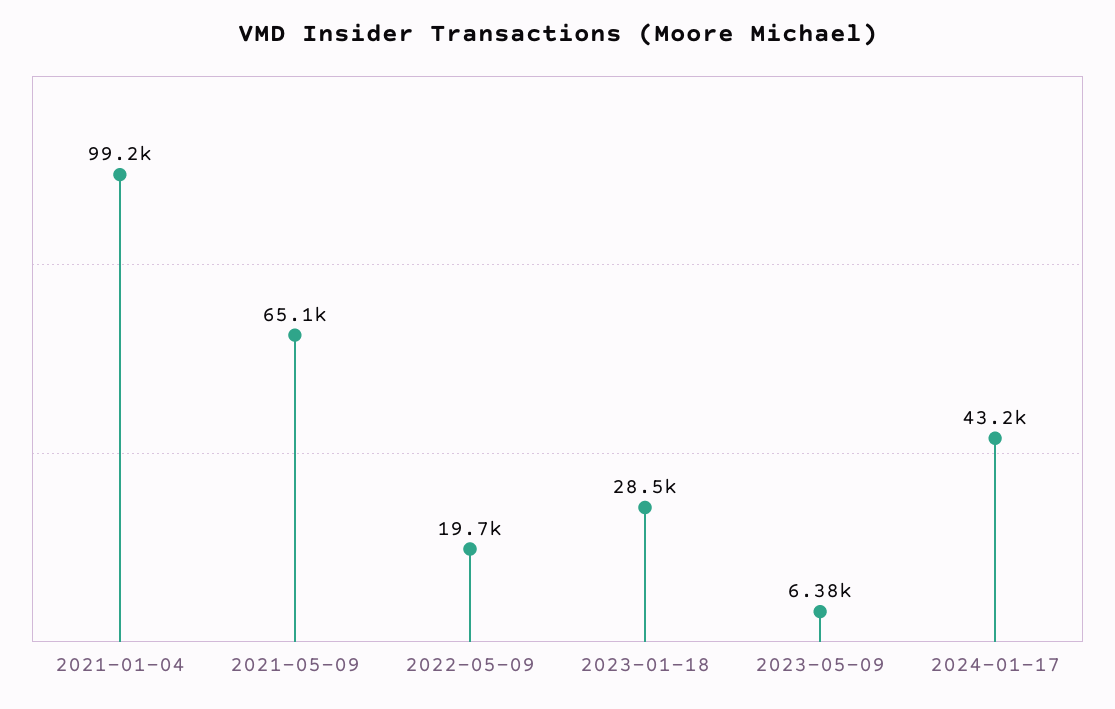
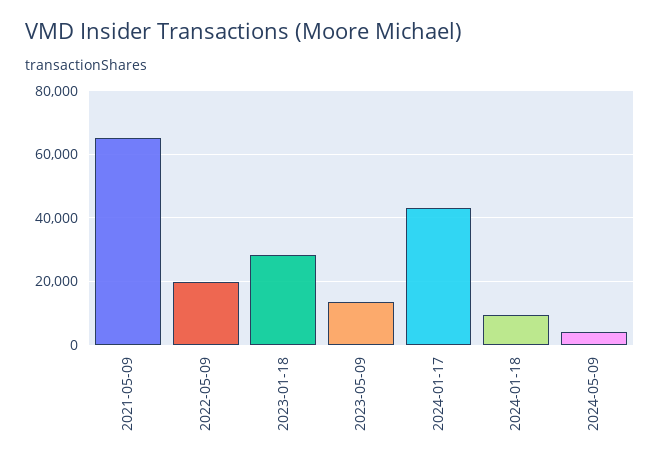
2021-01-04: 99200 -> none
2023-05-09: 6380 -> 14000
2024-01-18: none -> 10000
2024-05-09: none -> 4000

